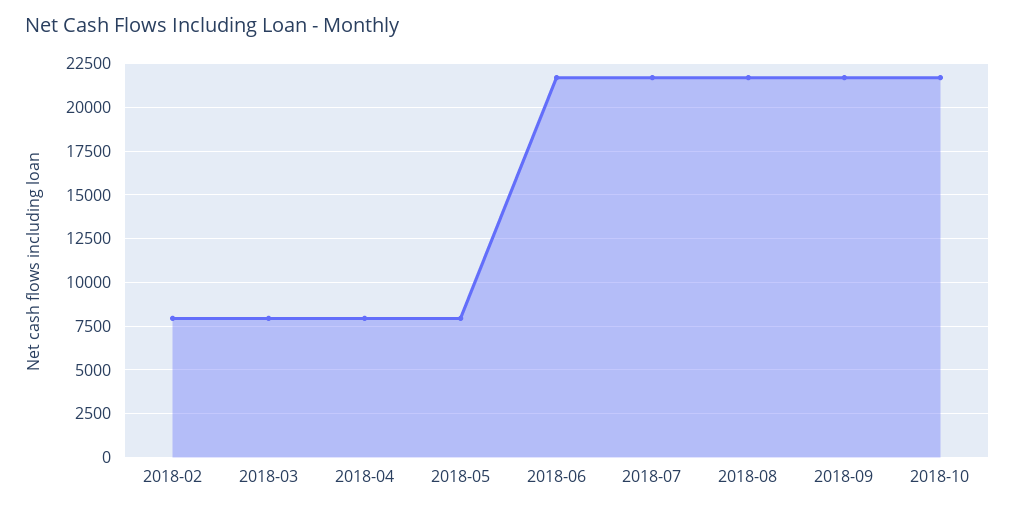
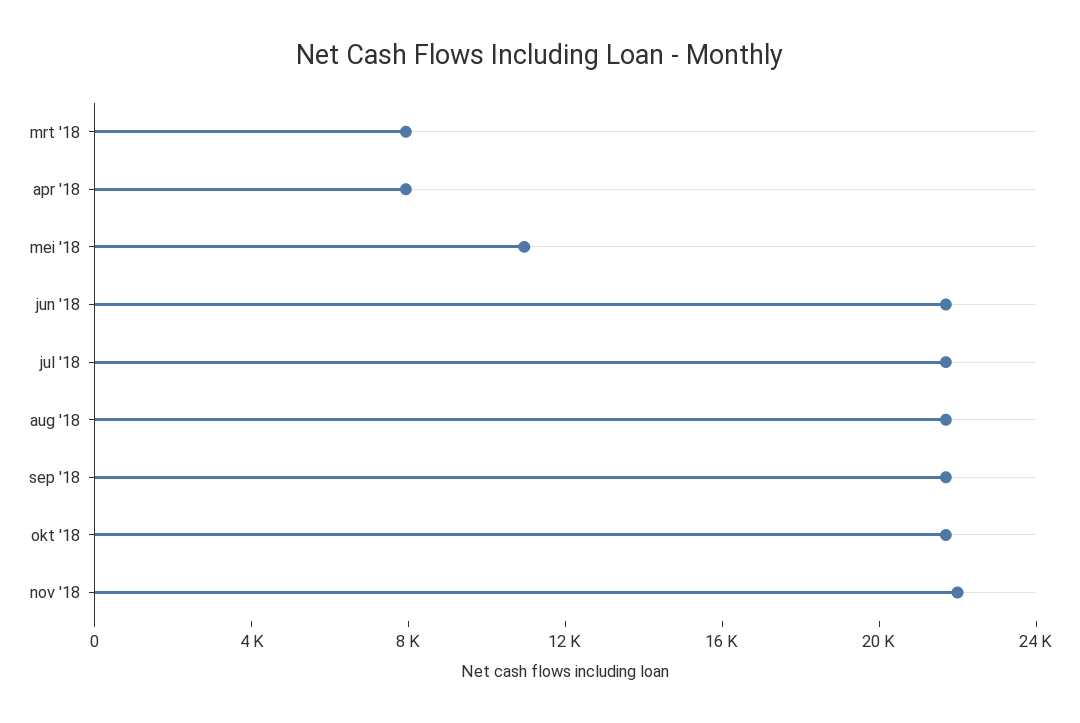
2018-02: 8000 -> none
2018-05: 8000 -> 11000
nov '18: none -> 22000

